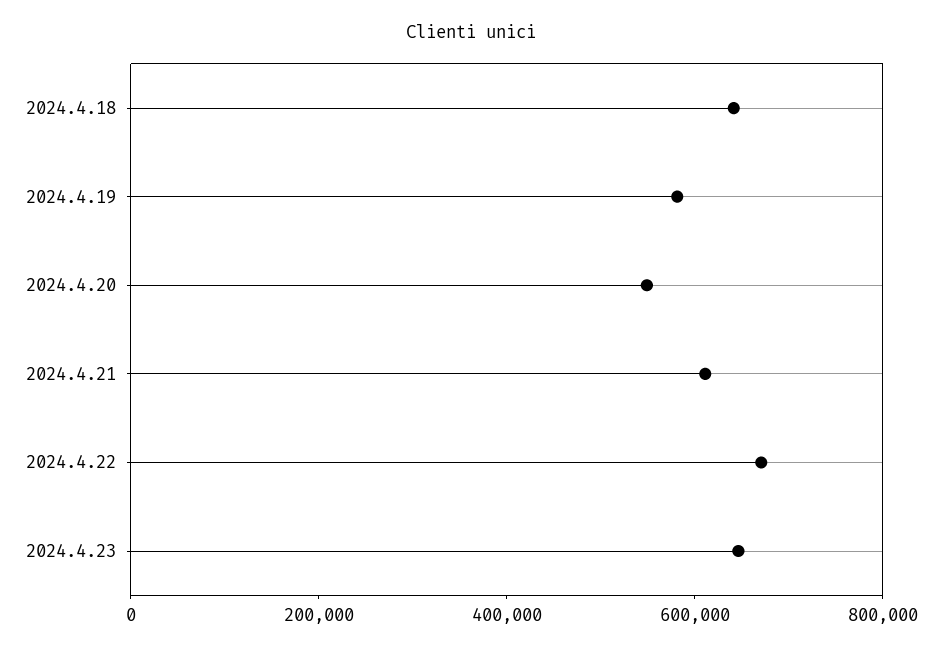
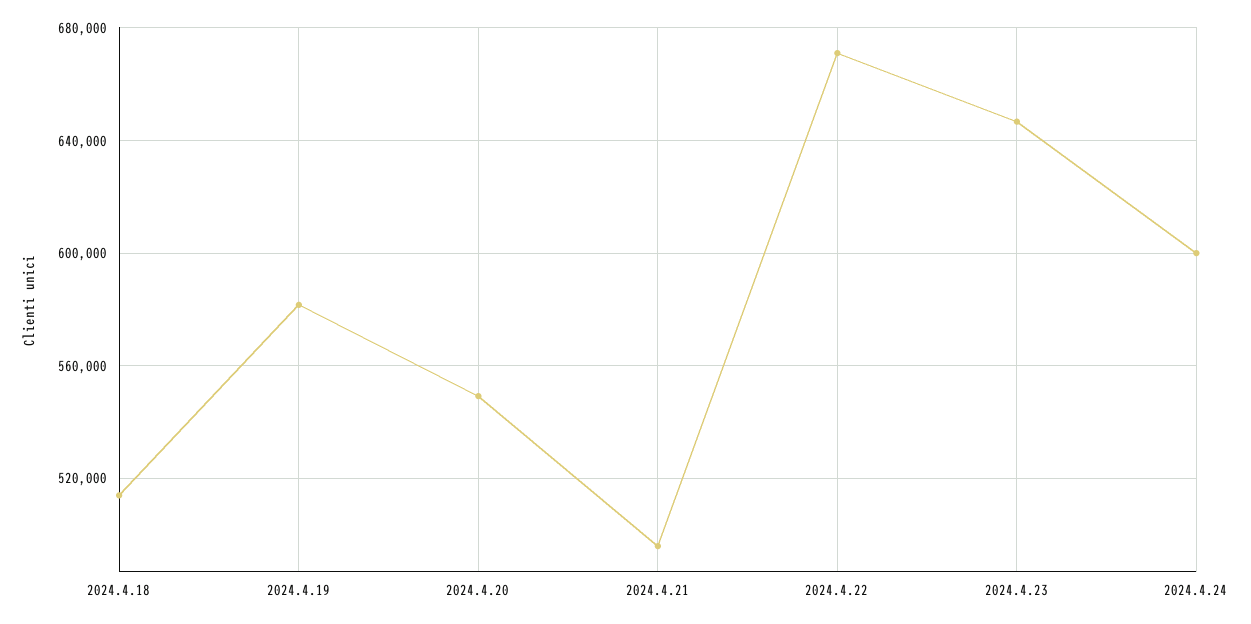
2024.4.18: 650000 -> 515000
2024.4.21: 600000 -> 495000
2024.4.24: none -> 600000

